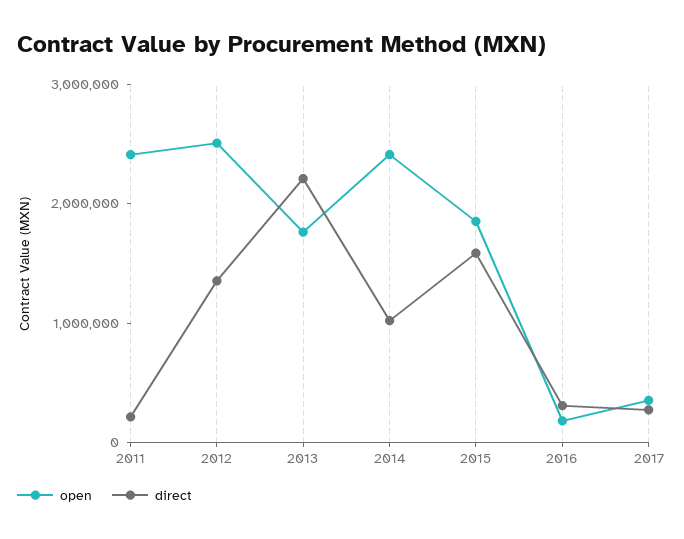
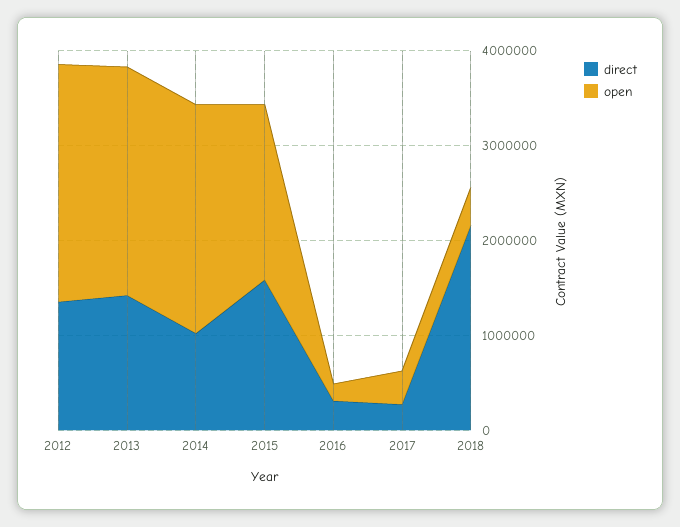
open, 2011: 2400000 -> none
direct, 2011: 200000 -> none
open, 2013: 1800000 -> 2400000
direct, 2013: 2200000 -> 1400000
direct, 2018: none -> 2200000
open, 2018: none -> 400000

